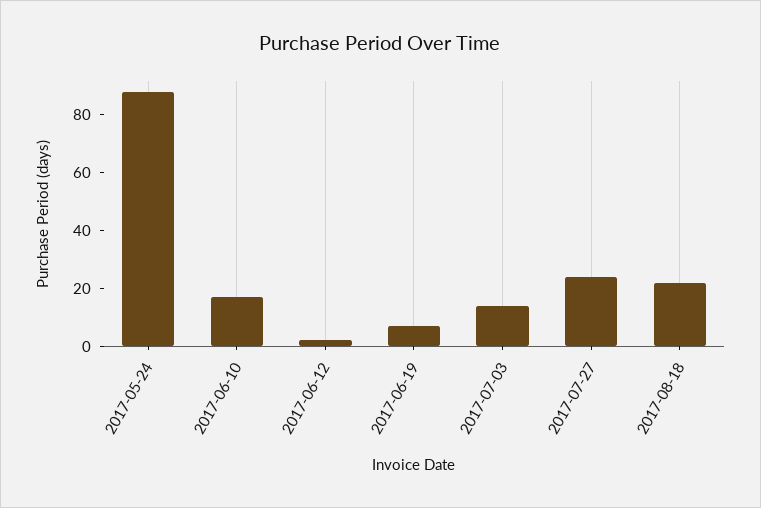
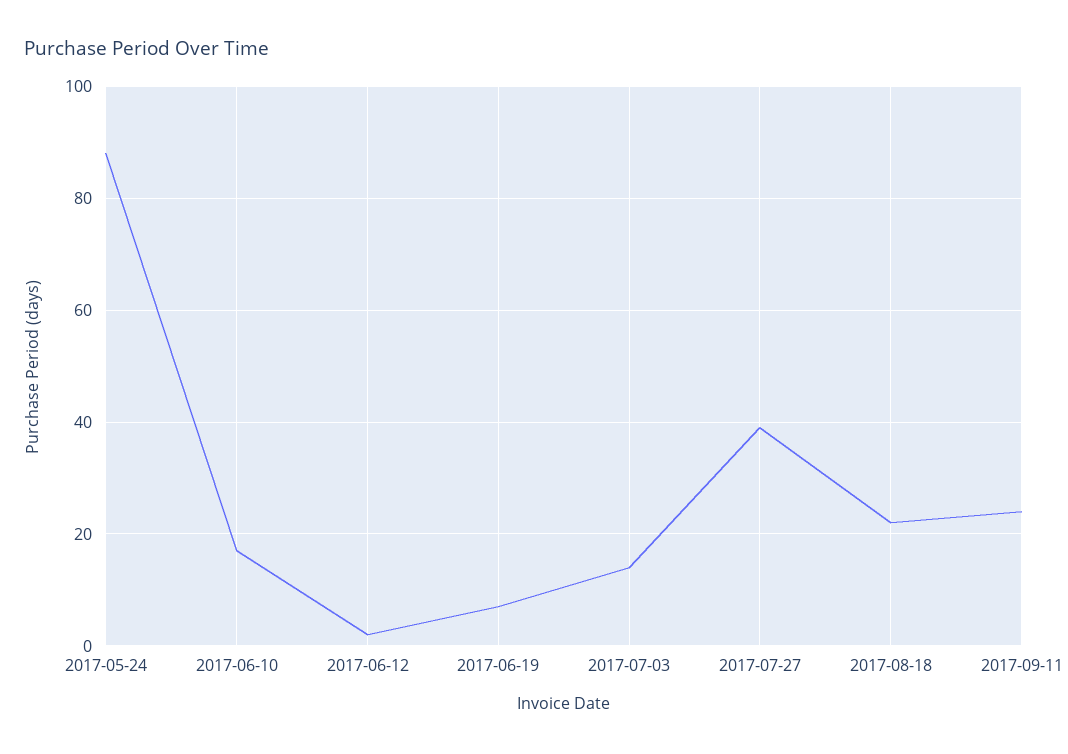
2017-07-27: 25 -> 40
2017-09-11: none -> 25

